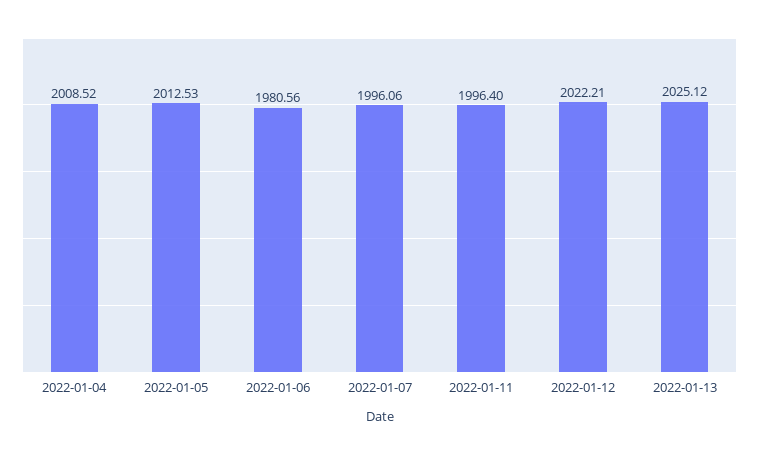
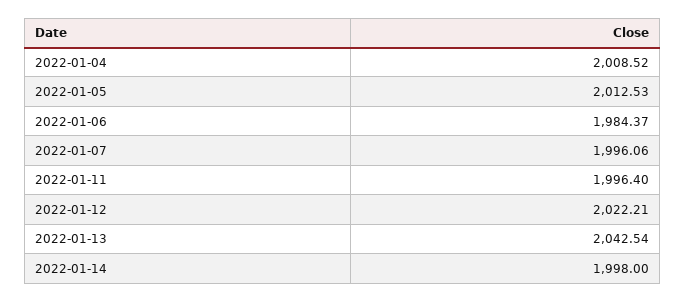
2022-01-06: 1980.56 -> 1984.37
2022-01-13: 2025.12 -> 2042.54
2022-01-14: none -> 1998

